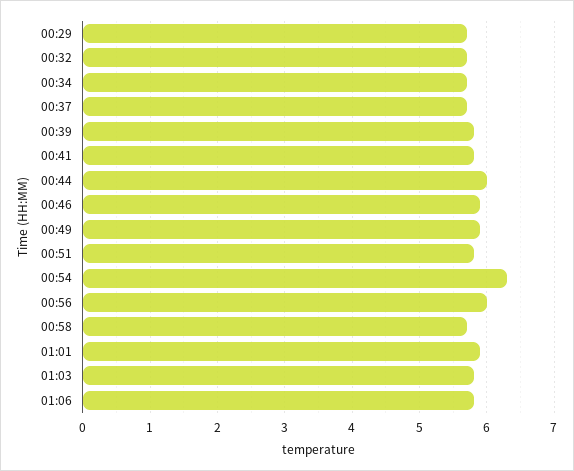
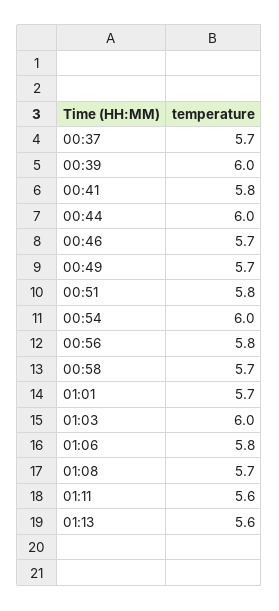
00:29: 5.7 -> none
00:32: 5.7 -> none
00:34: 5.7 -> none
00:39: 5.8 -> 6
00:46: 5.9 -> 5.7
00:49: 5.9 -> 5.7
00:54: 6.3 -> 6
00:56: 6 -> 5.8
01:01: 5.9 -> 5.7
01:03: 5.8 -> 6
01:08: none -> 5.7
01:11: none -> 5.6
01:13: none -> 5.6

